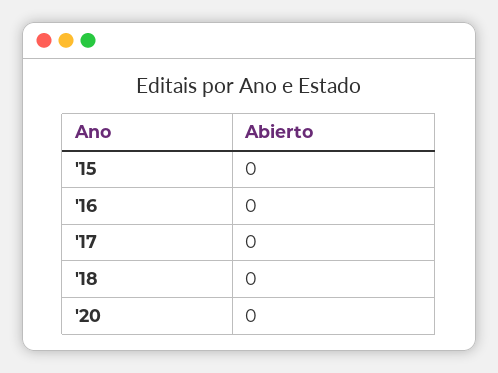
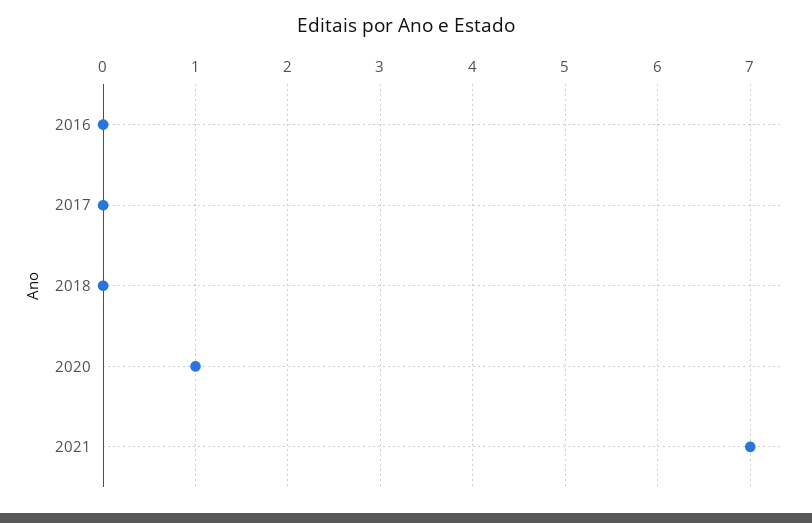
'15: 0 -> none
'20: 0 -> 1
2021: none -> 7

